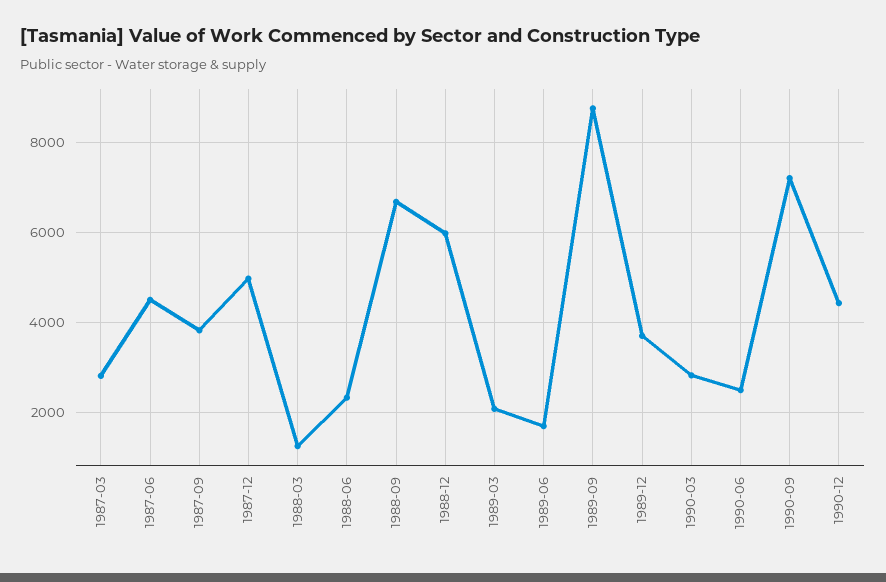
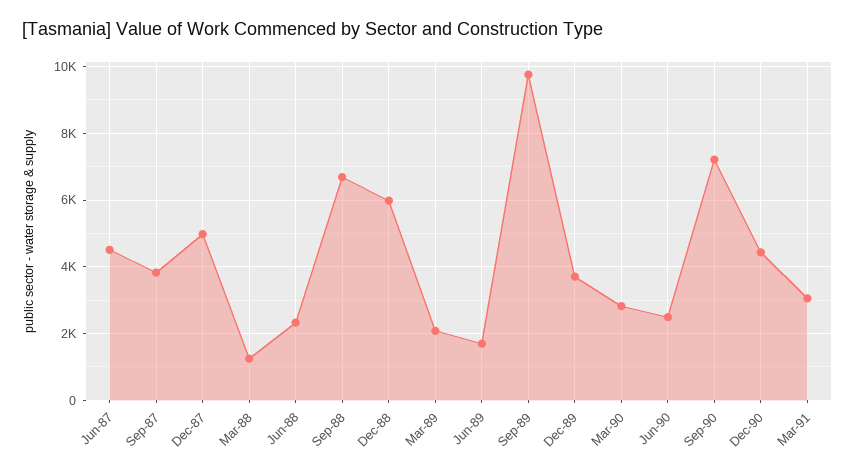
1987-03: 2800 -> none
1989-09: 8800 -> 9800
Mar-91: none -> 3000

